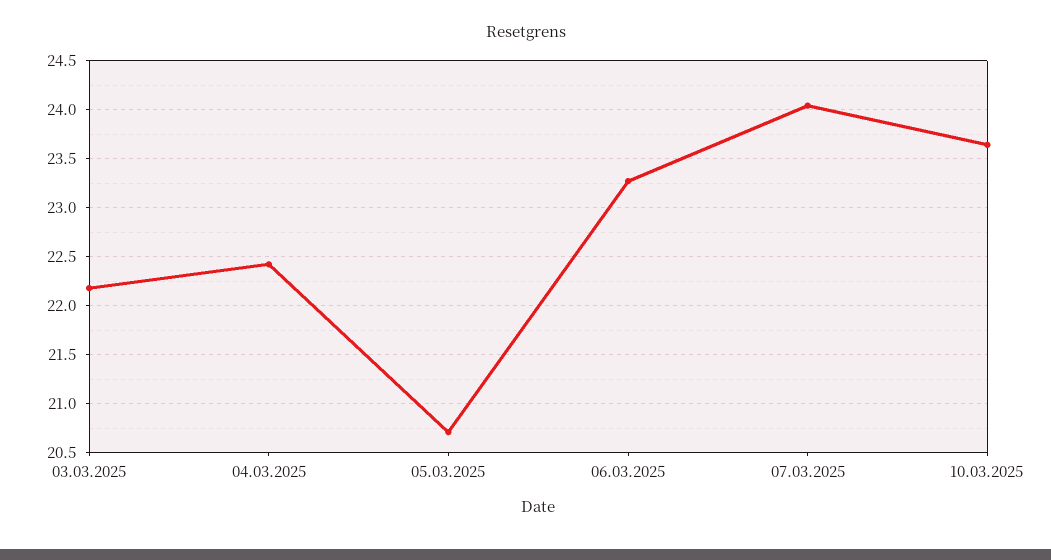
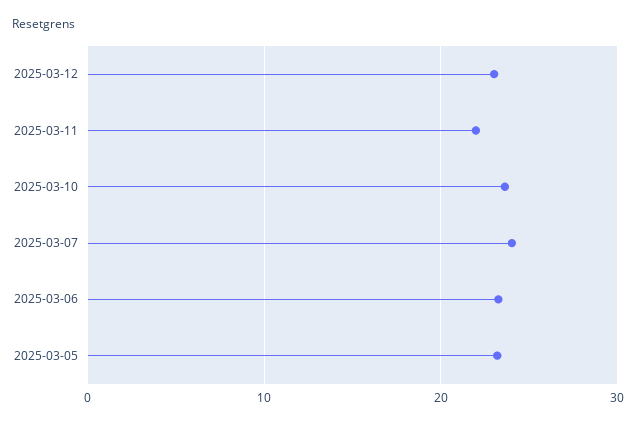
03.03.2025: 22.2 -> none
04.03.2025: 22.4 -> none
05.03.2025: 20.7 -> 23
2025-03-12: none -> 23
2025-03-11: none -> 22

